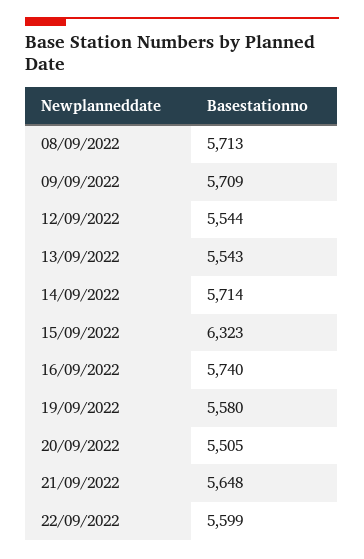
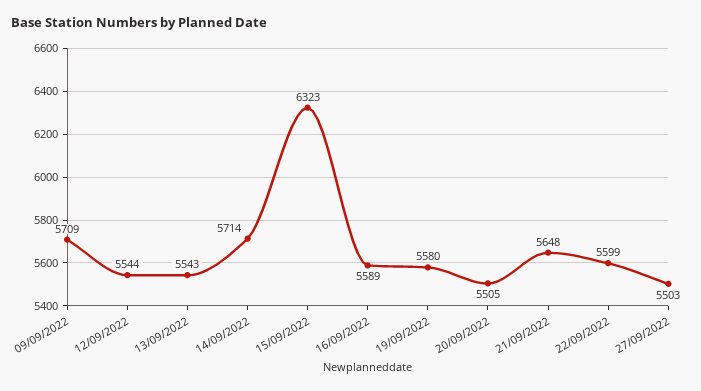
08/09/2022: 5713 -> none
16/09/2022: 5740 -> 5589
27/09/2022: none -> 5503

